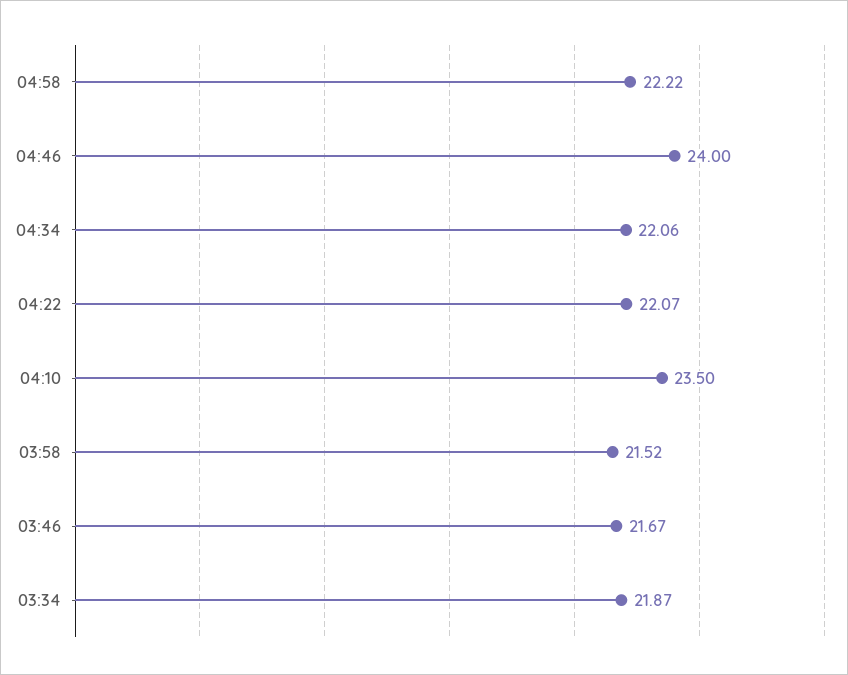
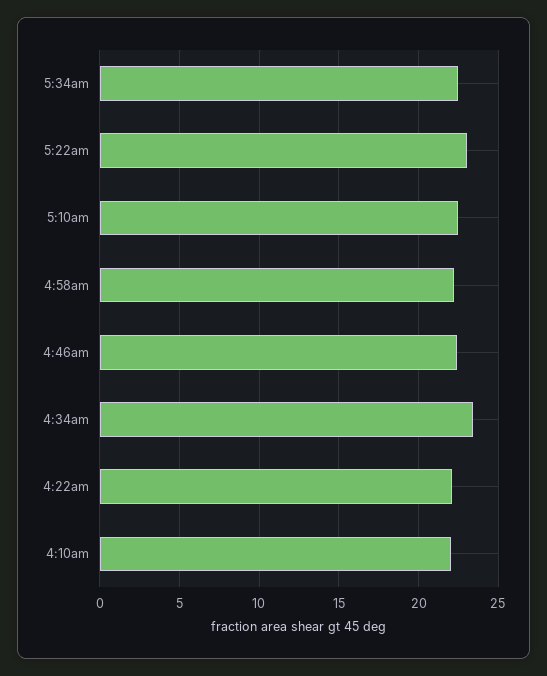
04:46: 24 -> 22.5
04:34: 22.06 -> 23.5
04:10: 23.5 -> 22
03:58: 21.52 -> none
03:46: 21.67 -> none
03:34: 21.87 -> none
5:34am: none -> 22.5
5:22am: none -> 23
5:10am: none -> 22.5

